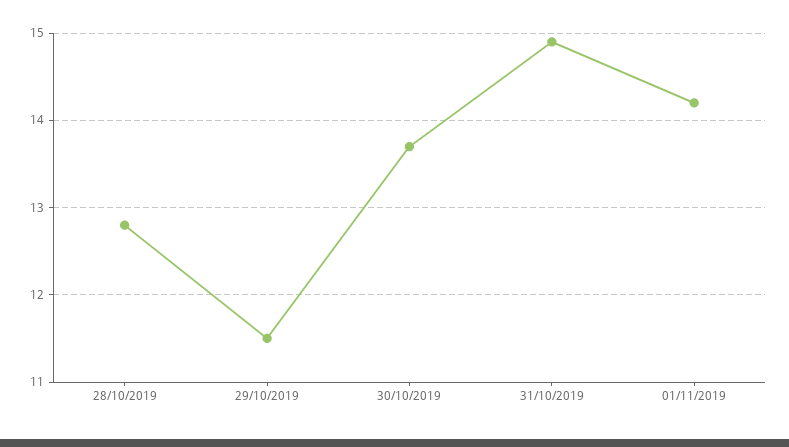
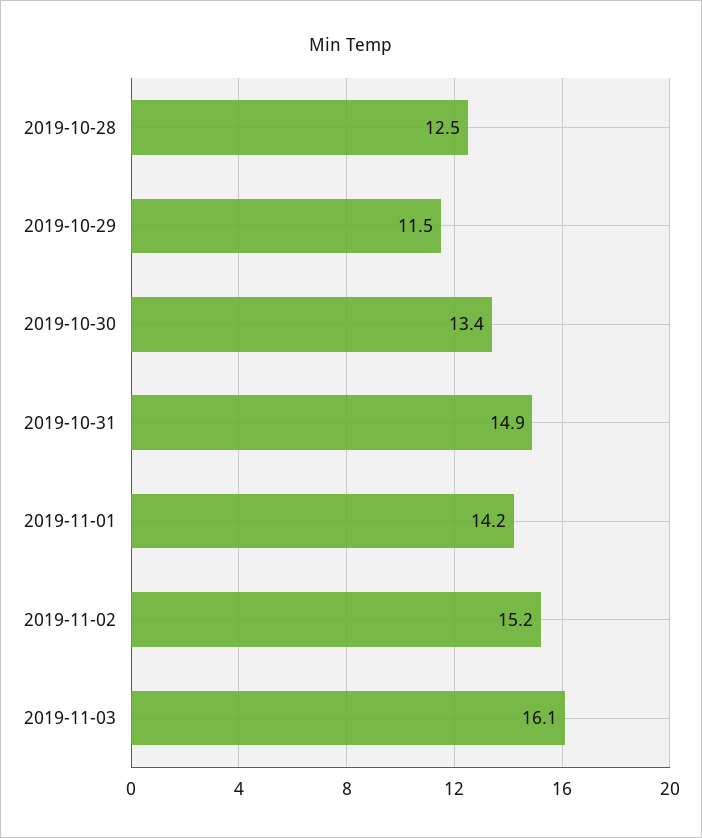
28/10/2019: 12.8 -> 12.5
30/10/2019: 13.7 -> 13.4
2019-11-02: none -> 15.2
2019-11-03: none -> 16.1

